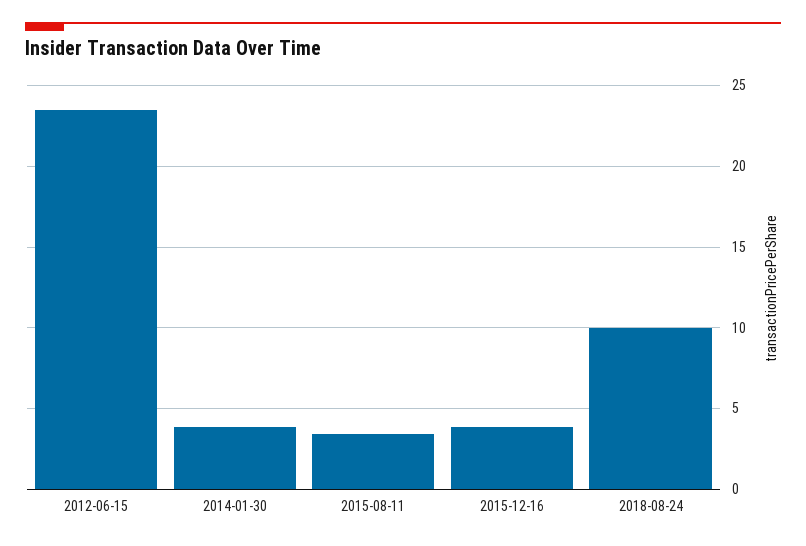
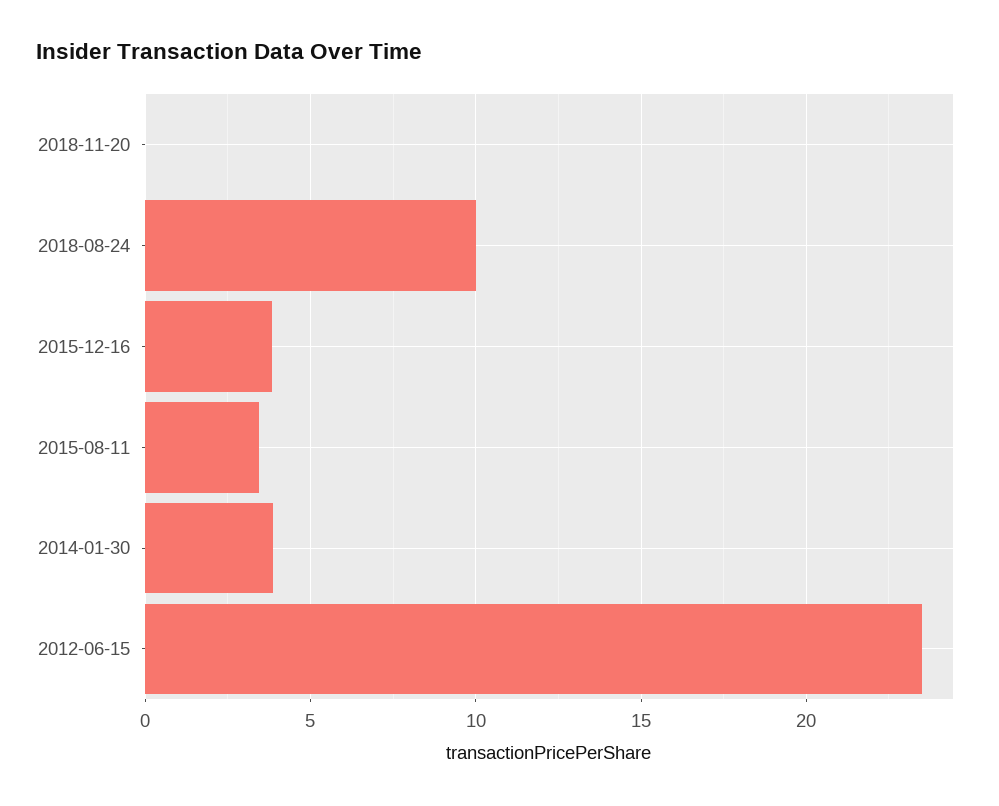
2018-11-20: none -> 0

